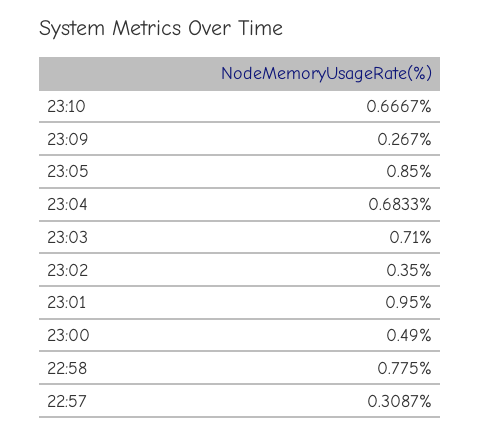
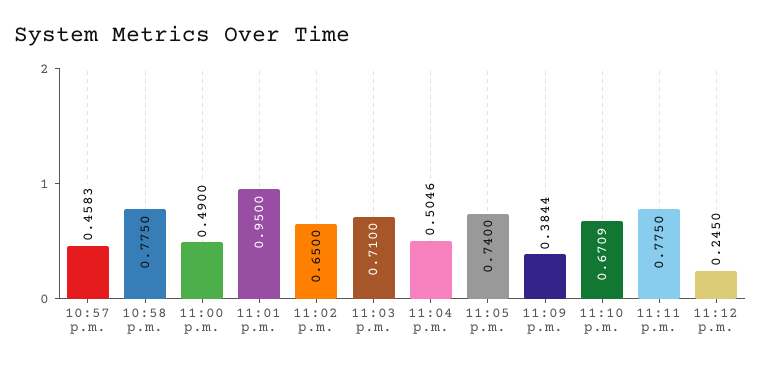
23:10: 0.6667 -> 0.6709
23:09: 0.267 -> 0.3844
23:05: 0.85 -> 0.74
23:04: 0.6833 -> 0.5046
23:02: 0.35 -> 0.65
22:57: 0.3087 -> 0.4583
11:11 p.m.: none -> 0.775
11:12 p.m.: none -> 0.245

